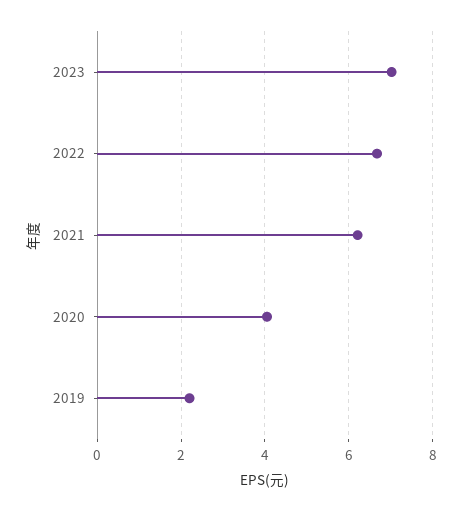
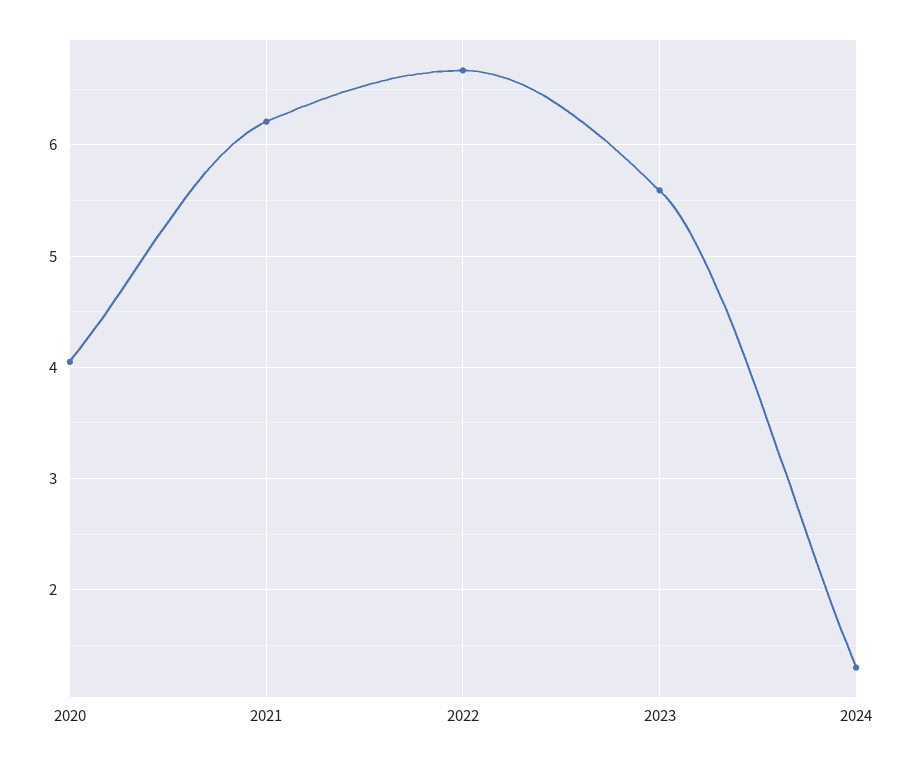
2023: 7 -> 5.6
2019: 2.2 -> none
2024: none -> 1.3

